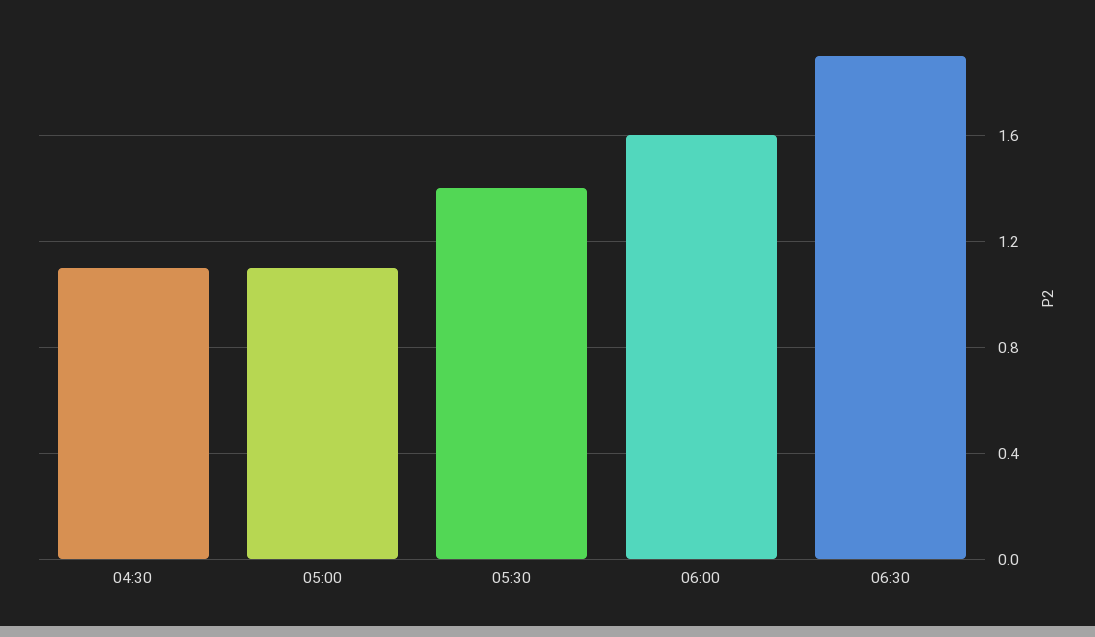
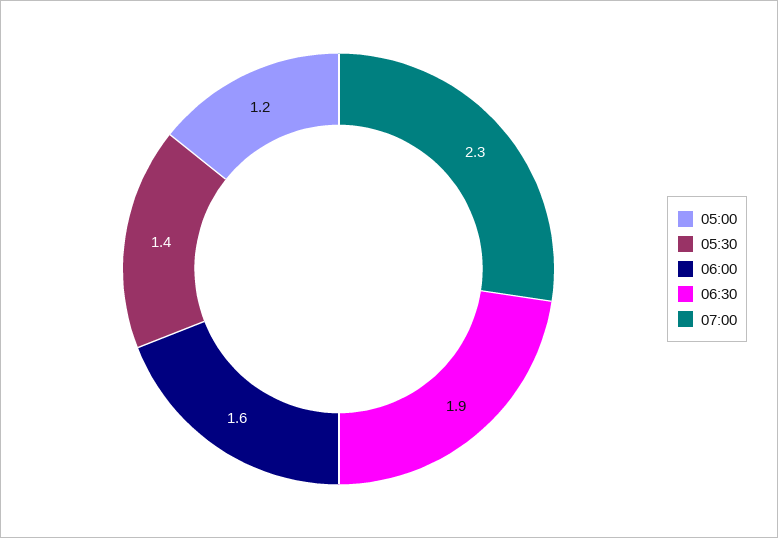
04:30: 1.1 -> none
05:00: 1.1 -> 1.2
07:00: none -> 2.3

